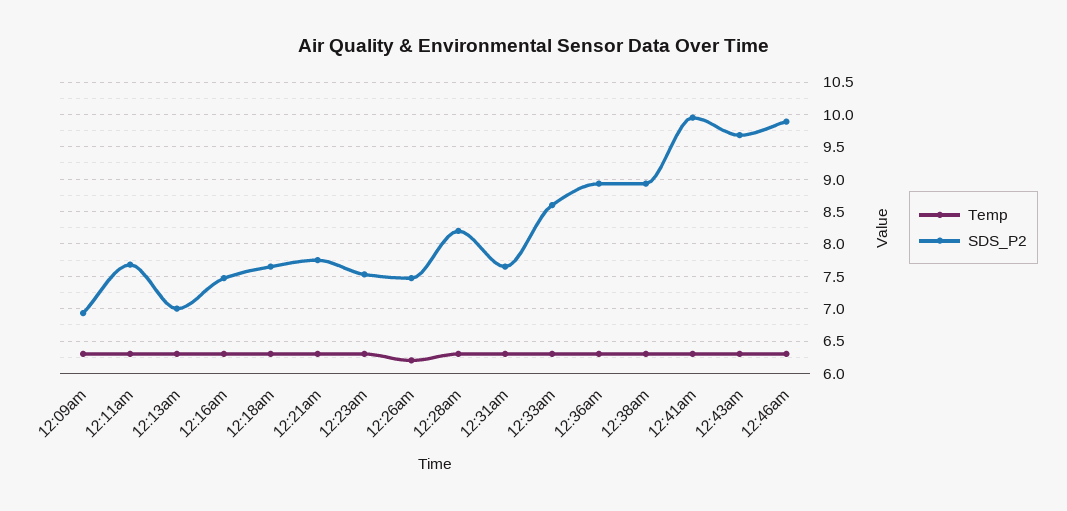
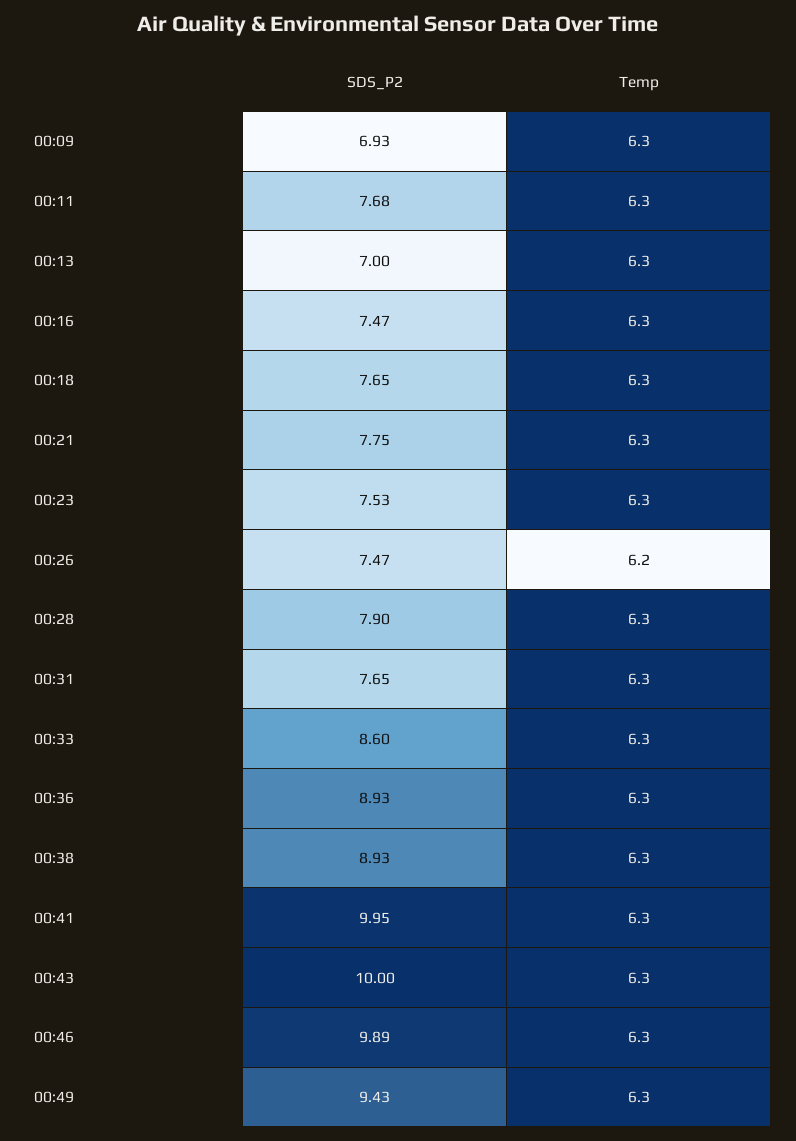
SDS_P2, 12:28am: 8.2 -> 7.9
SDS_P2, 12:43am: 9.7 -> 10
SDS_P2, 00:49: none -> 9.43
Temp, 00:49: none -> 6.3

